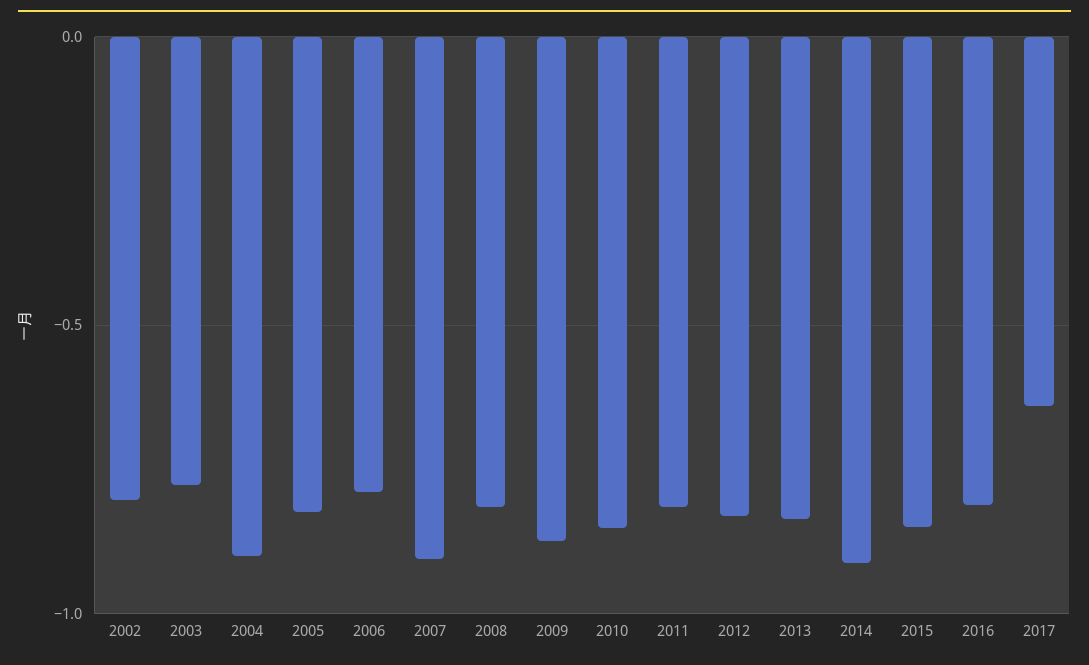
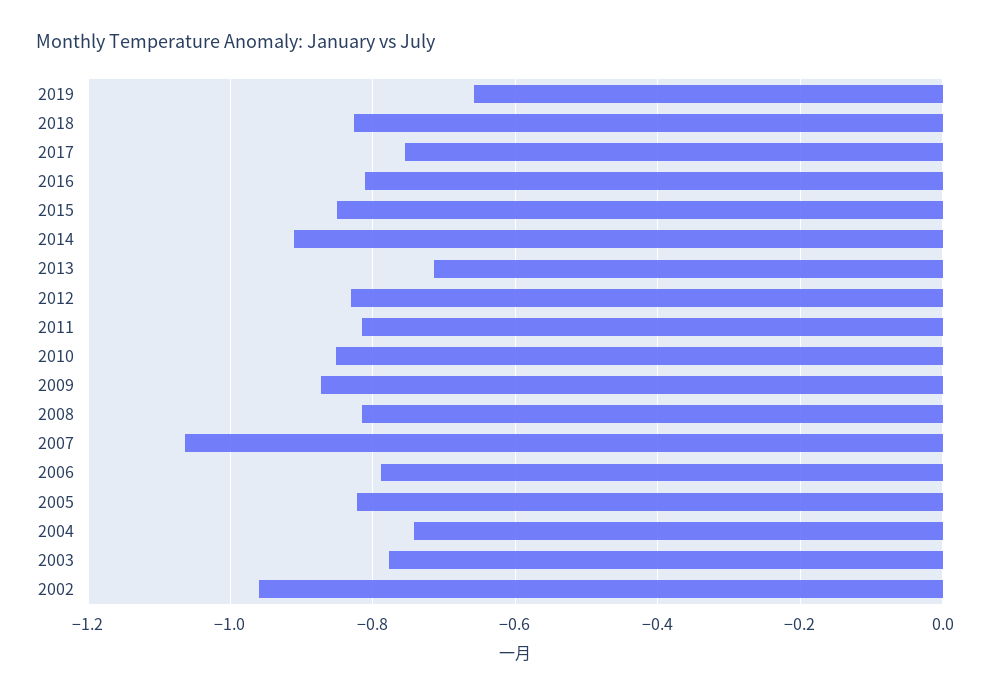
2002: -0.8 -> -0.96
2004: -0.9 -> -0.74
2007: -0.9 -> -1.06
2013: -0.85 -> -0.72
2017: -0.65 -> -0.76
2019: none -> -0.66
2018: none -> -0.82

